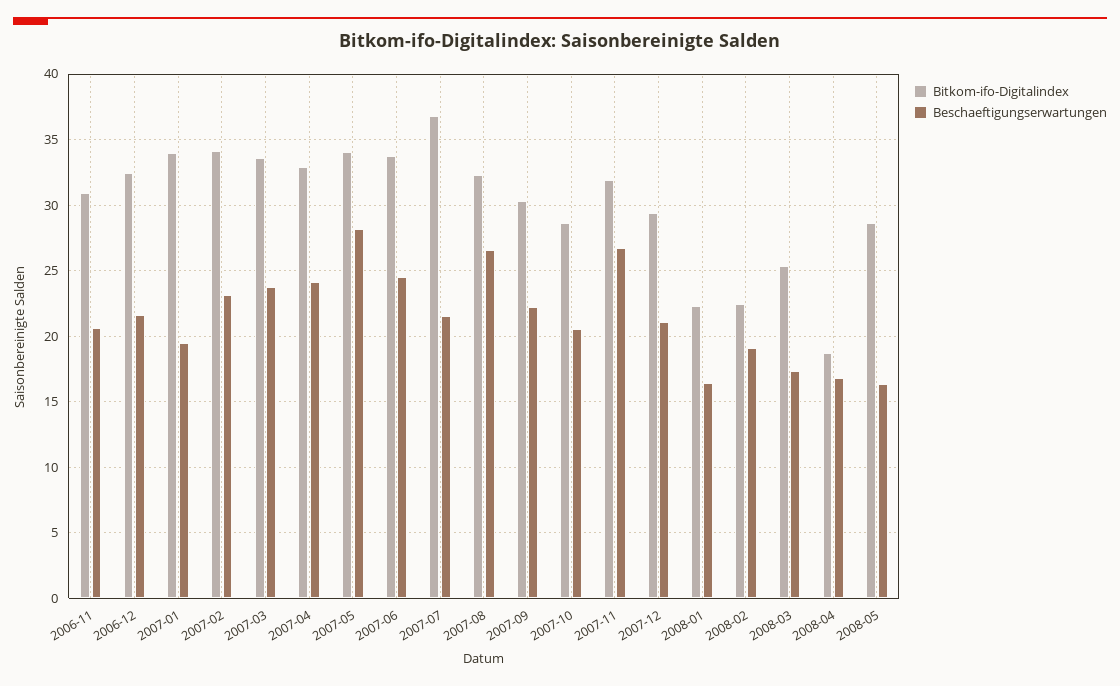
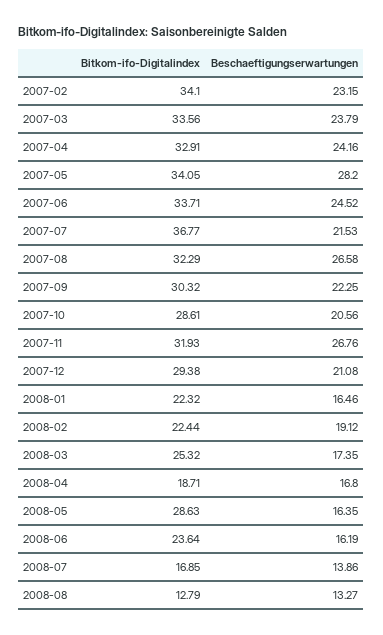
Bitkom-ifo-Digitalindex, 2006-11: 31 -> none
Beschaeftigungserwartungen, 2006-11: 20.5 -> none
Bitkom-ifo-Digitalindex, 2006-12: 32.5 -> none
Beschaeftigungserwartungen, 2006-12: 21.5 -> none
Bitkom-ifo-Digitalindex, 2007-01: 34 -> none
Beschaeftigungserwartungen, 2007-01: 19.5 -> none
Bitkom-ifo-Digitalindex, 2008-06: none -> 23.64
Beschaeftigungserwartungen, 2008-06: none -> 16.19
Bitkom-ifo-Digitalindex, 2008-07: none -> 16.85
Beschaeftigungserwartungen, 2008-07: none -> 13.86
Bitkom-ifo-Digitalindex, 2008-08: none -> 12.79
Beschaeftigungserwartungen, 2008-08: none -> 13.27

